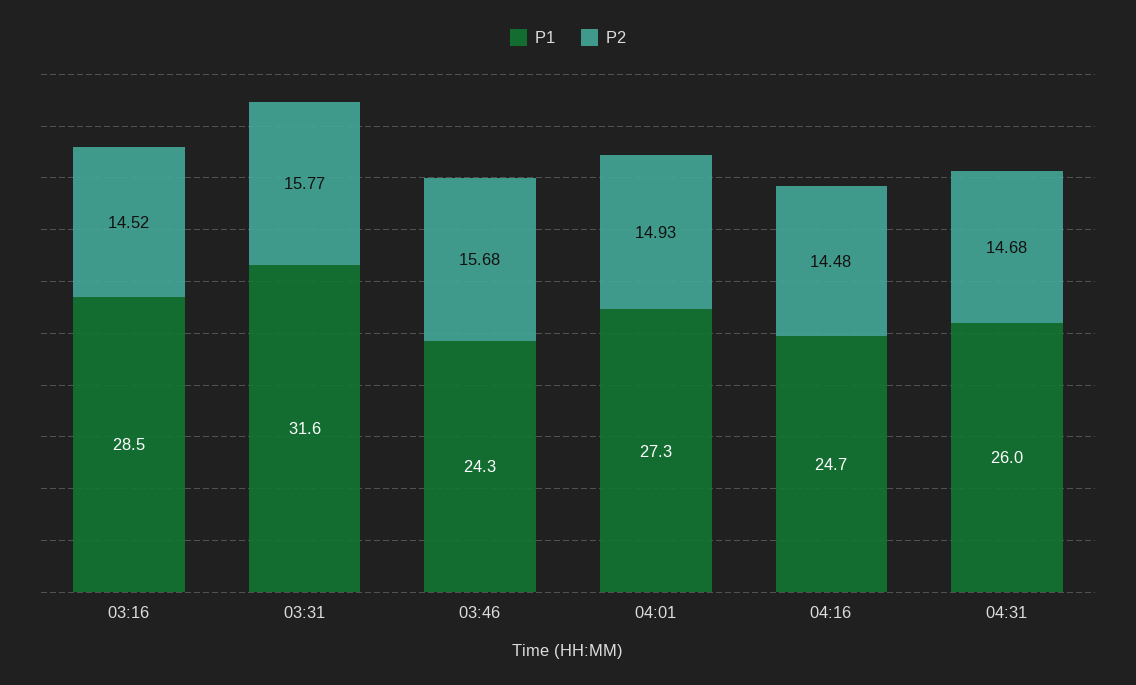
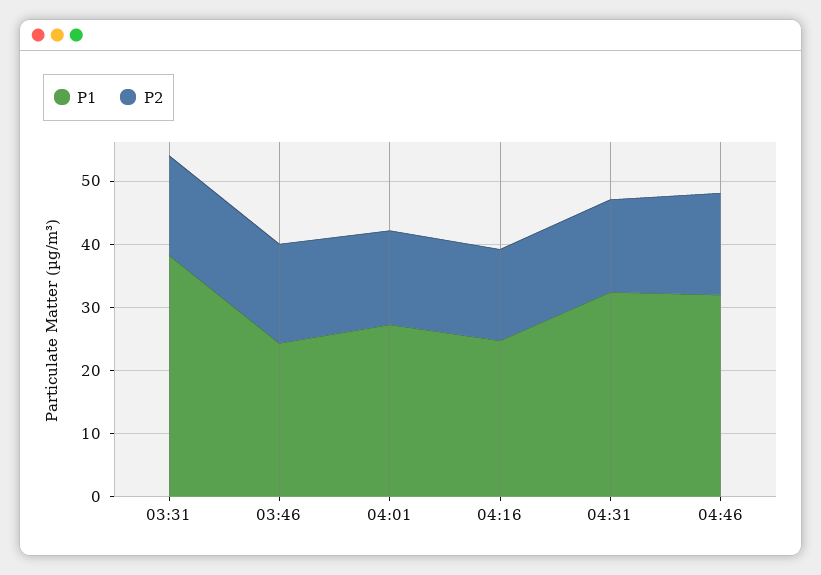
P1, 03:16: 28.5 -> none
P2, 03:16: 14.52 -> none
P1, 03:31: 31.6 -> 38
P1, 04:31: 26 -> 32
P1, 04:46: none -> 32
P2, 04:46: none -> 16

